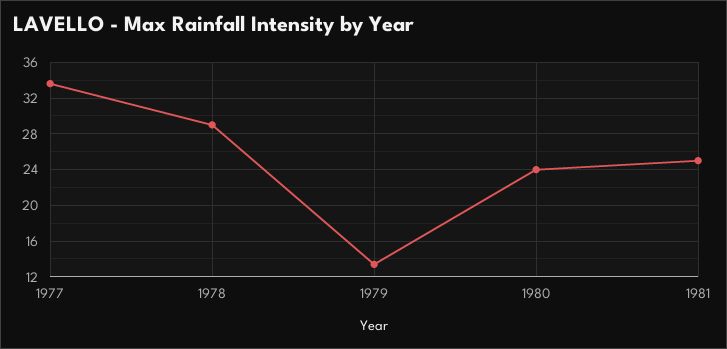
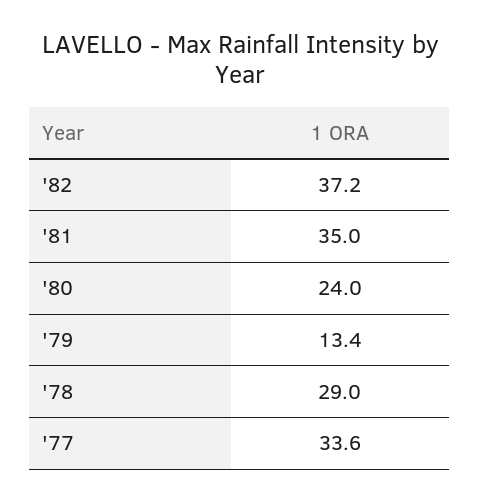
1981: 25 -> 35
'82: none -> 37.2

